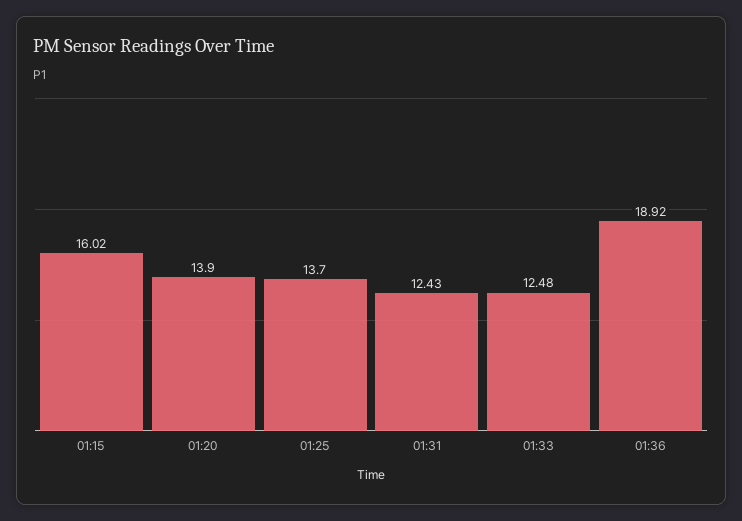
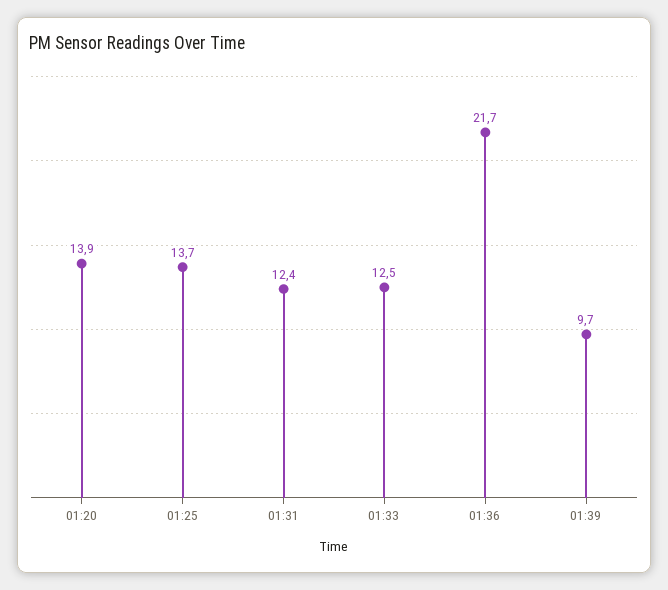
01:15: 16.02 -> none
01:36: 18.92 -> 21.7
01:39: none -> 9.7

